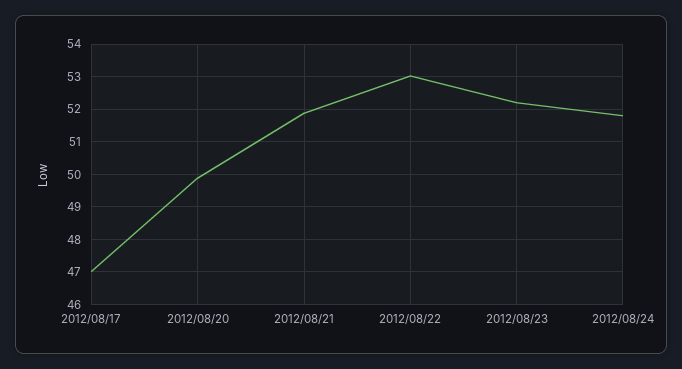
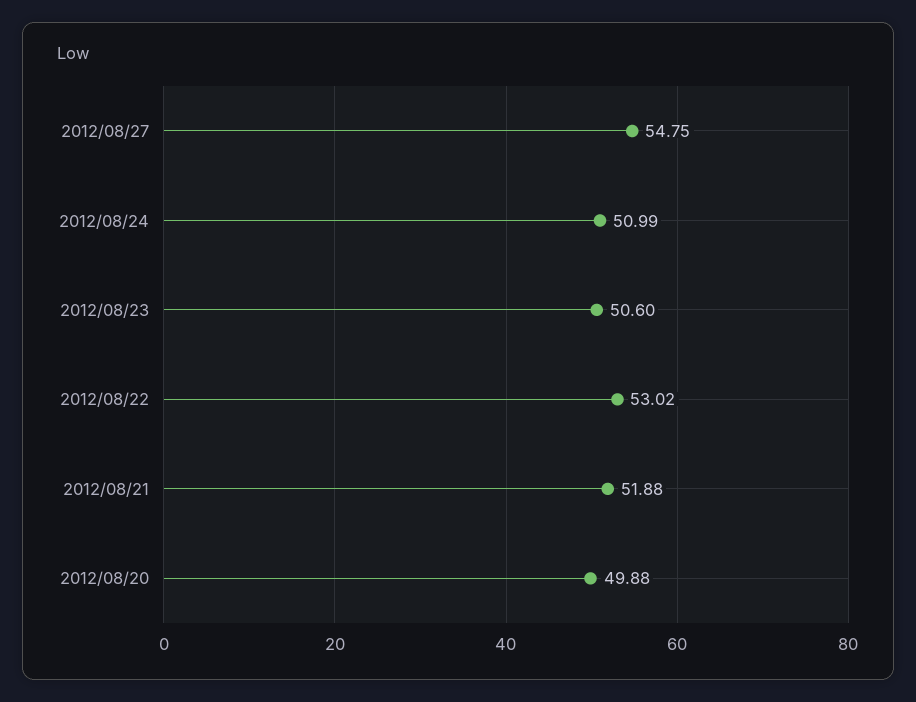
2012/08/17: 47 -> none
2012/08/23: 52.2 -> 50.6
2012/08/24: 51.8 -> 50.99
2012/08/27: none -> 54.75

